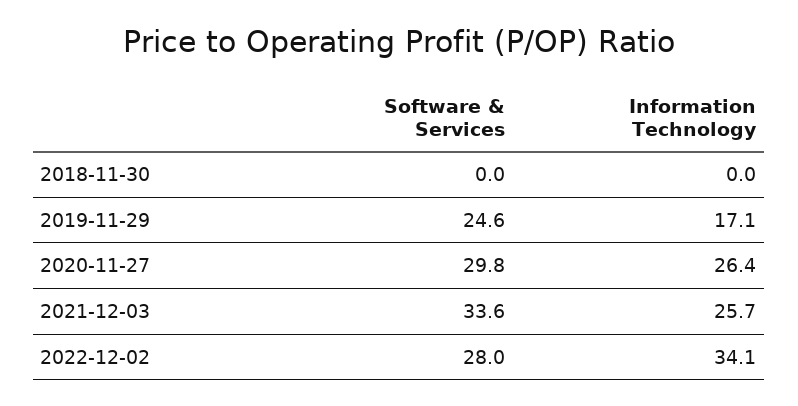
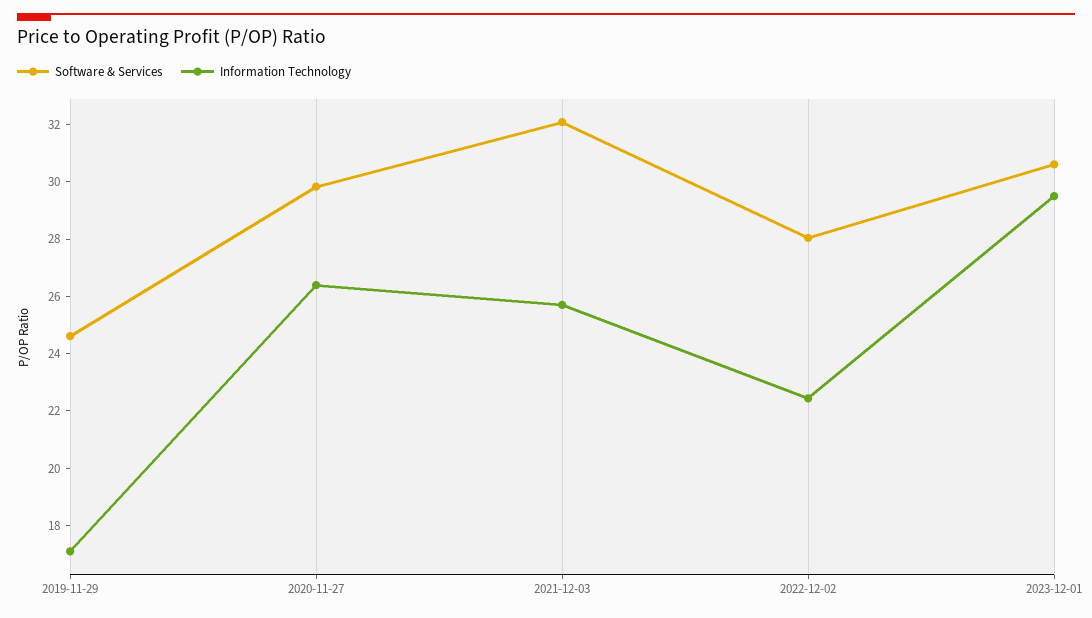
Software & Services, 2018-11-30: 0 -> none
Information Technology, 2018-11-30: 0 -> none
Software & Services, 2021-12-03: 33.6 -> 32
Information Technology, 2022-12-02: 34.1 -> 22.5
Software & Services, 2023-12-01: none -> 30.5
Information Technology, 2023-12-01: none -> 29.5

